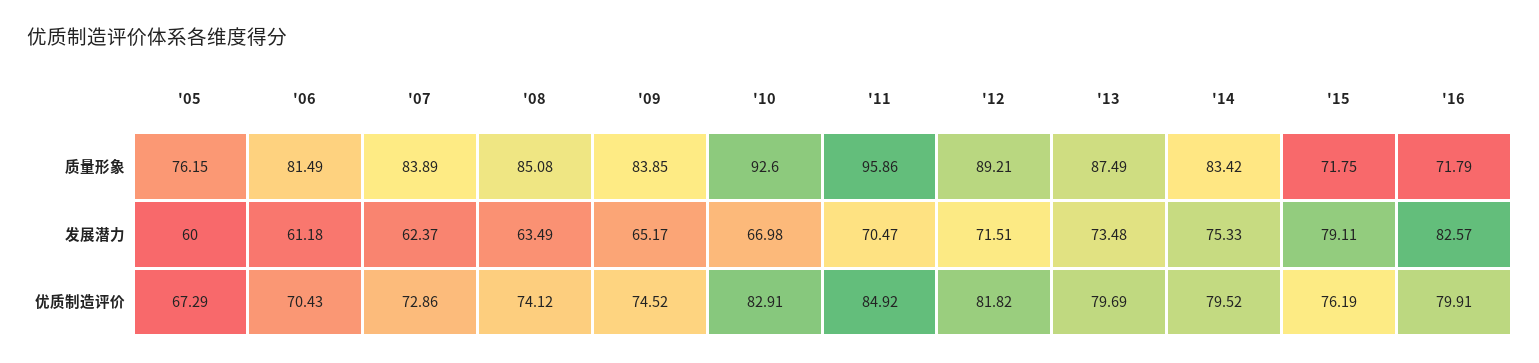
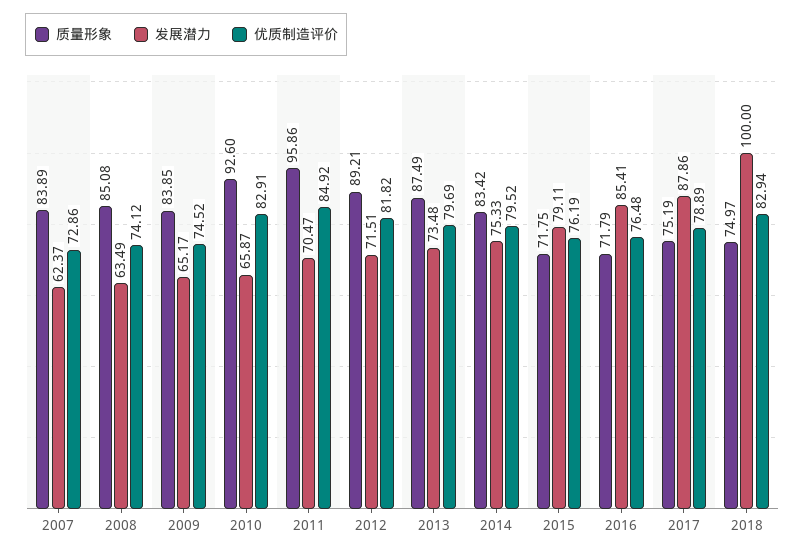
质量形象, '05: 76.15 -> none
质量形象, '06: 81.49 -> none
发展潜力, '05: 60 -> none
发展潜力, '06: 61.18 -> none
发展潜力, '10: 66.98 -> 65.87
发展潜力, '16: 82.57 -> 85.41
优质制造评价, '05: 67.29 -> none
优质制造评价, '06: 70.43 -> none
优质制造评价, '16: 79.91 -> 76.48
质量形象, 2017: none -> 75.19
发展潜力, 2017: none -> 87.86
优质制造评价, 2017: none -> 78.89
质量形象, 2018: none -> 74.97
发展潜力, 2018: none -> 100
优质制造评价, 2018: none -> 82.94

